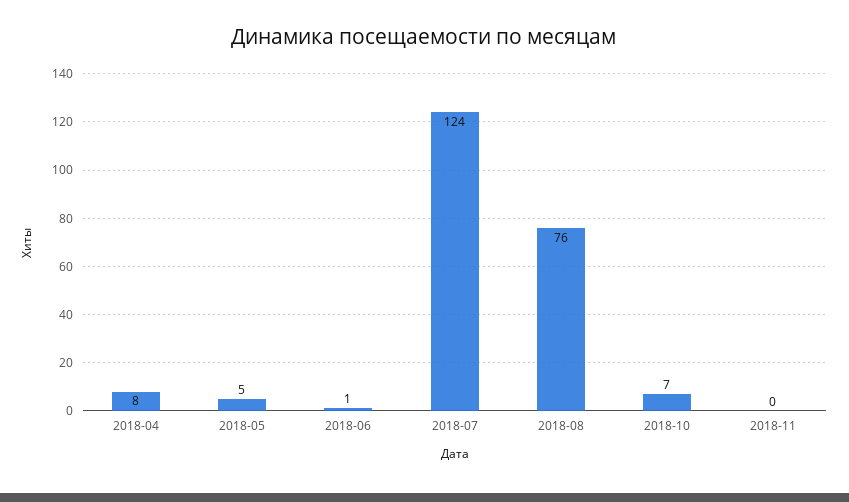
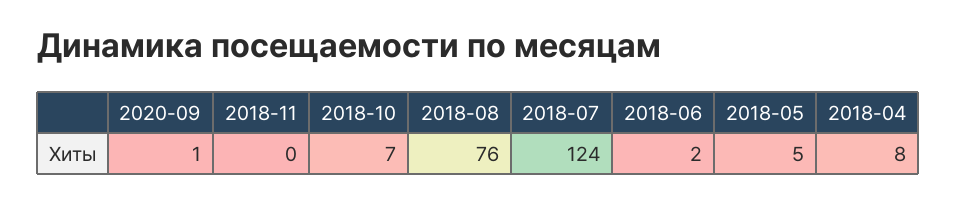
2018-06: 1 -> 2
2020-09: none -> 1

